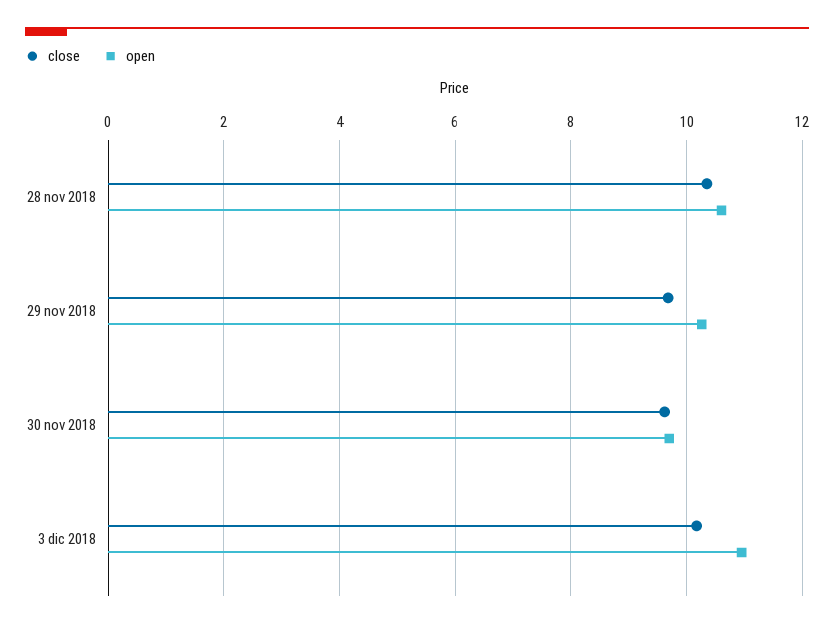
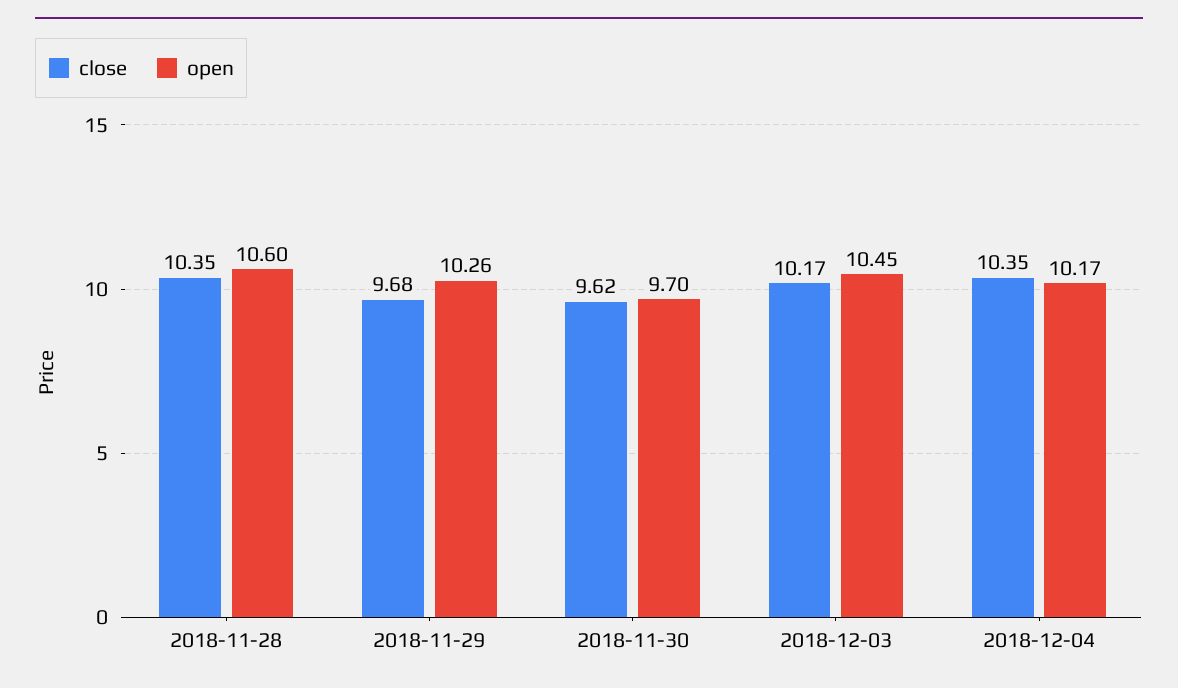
open, 3 dic 2018: 11 -> 10.45
close, 2018-12-04: none -> 10.35
open, 2018-12-04: none -> 10.17

